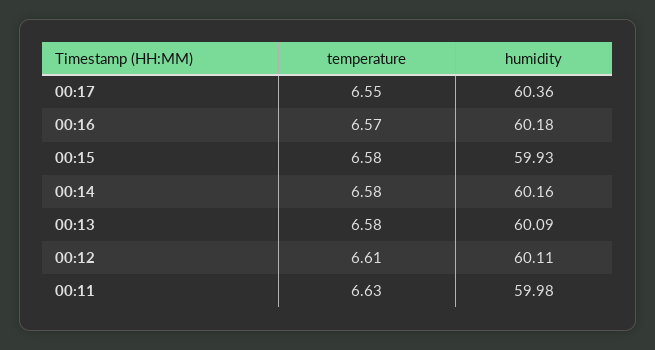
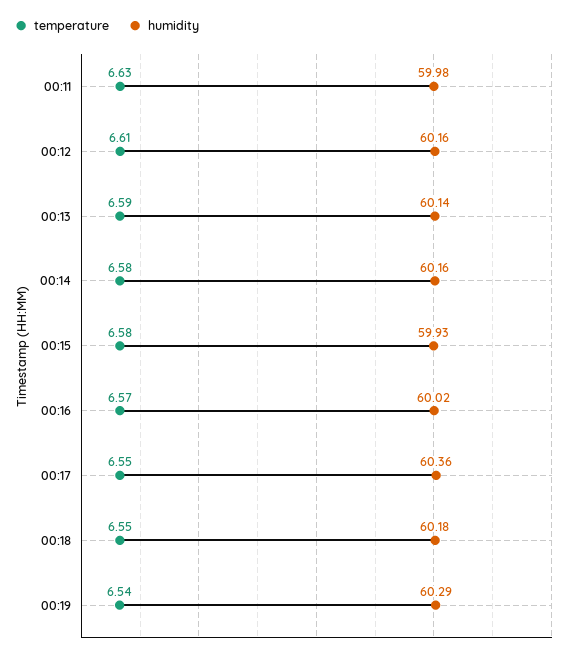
humidity, 00:16: 60.18 -> 60.02
temperature, 00:13: 6.58 -> 6.59
humidity, 00:13: 60.09 -> 60.14
humidity, 00:12: 60.11 -> 60.16
temperature, 00:18: none -> 6.55
humidity, 00:18: none -> 60.18
temperature, 00:19: none -> 6.54
humidity, 00:19: none -> 60.29

